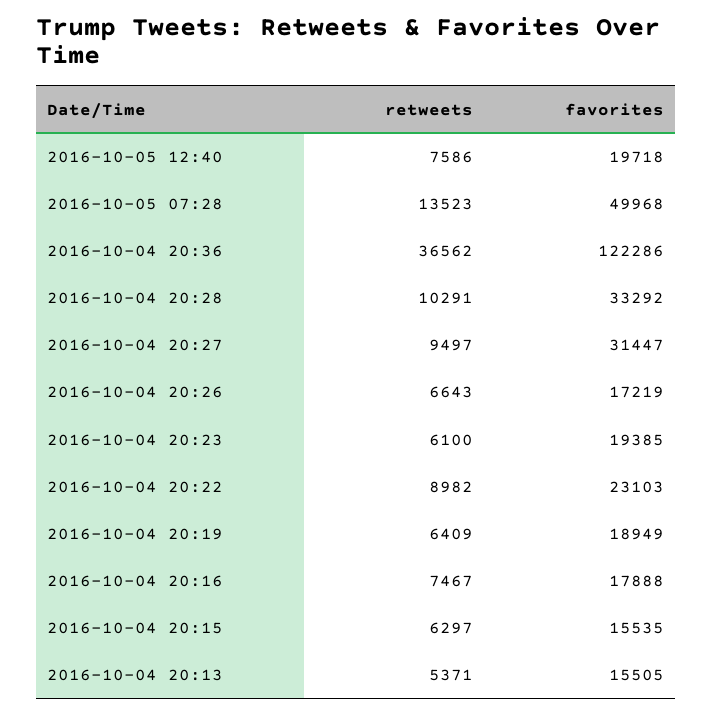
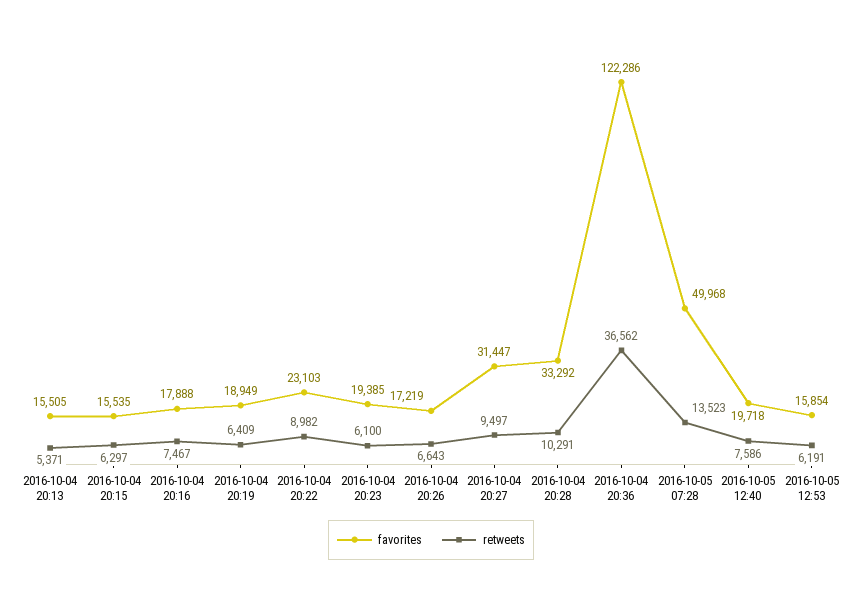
favorites, 2016-10-05 12:53: none -> 15854
retweets, 2016-10-05 12:53: none -> 6191

